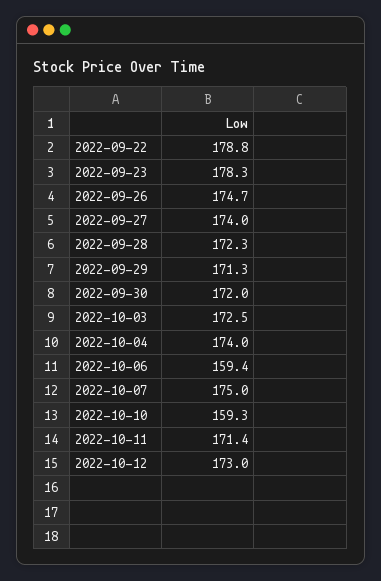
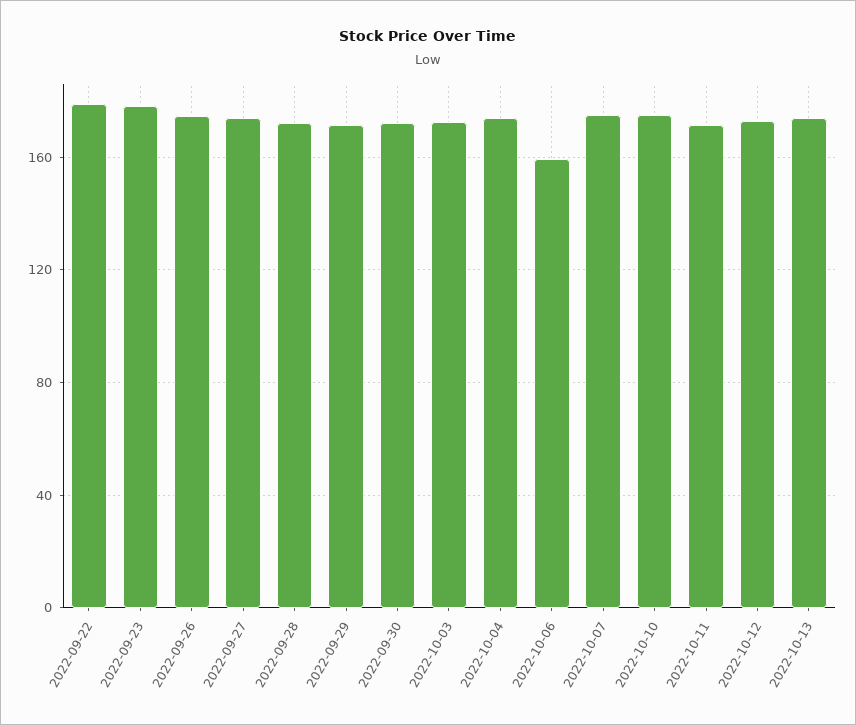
2022-10-10: 159.3 -> 175
2022-10-13: none -> 175

